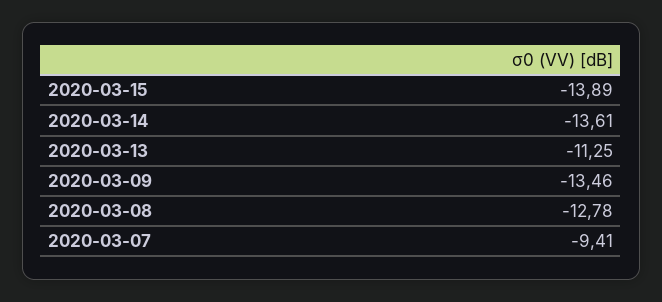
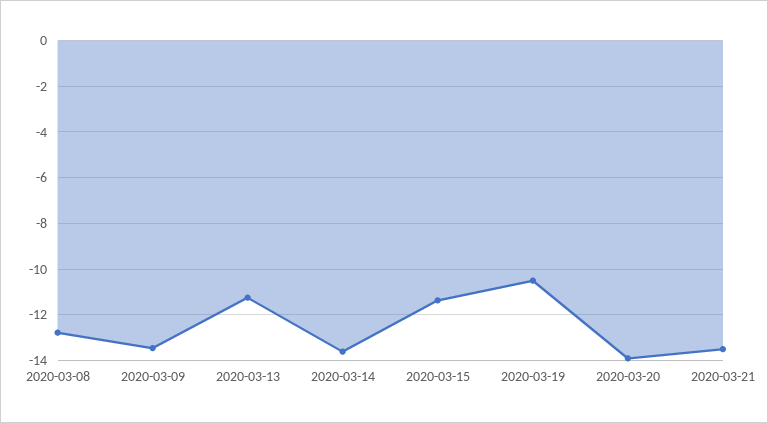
2020-03-15: -13.89 -> -11.5
2020-03-07: -9.41 -> none
2020-03-19: none -> -10.5
2020-03-20: none -> -14
2020-03-21: none -> -13.5

